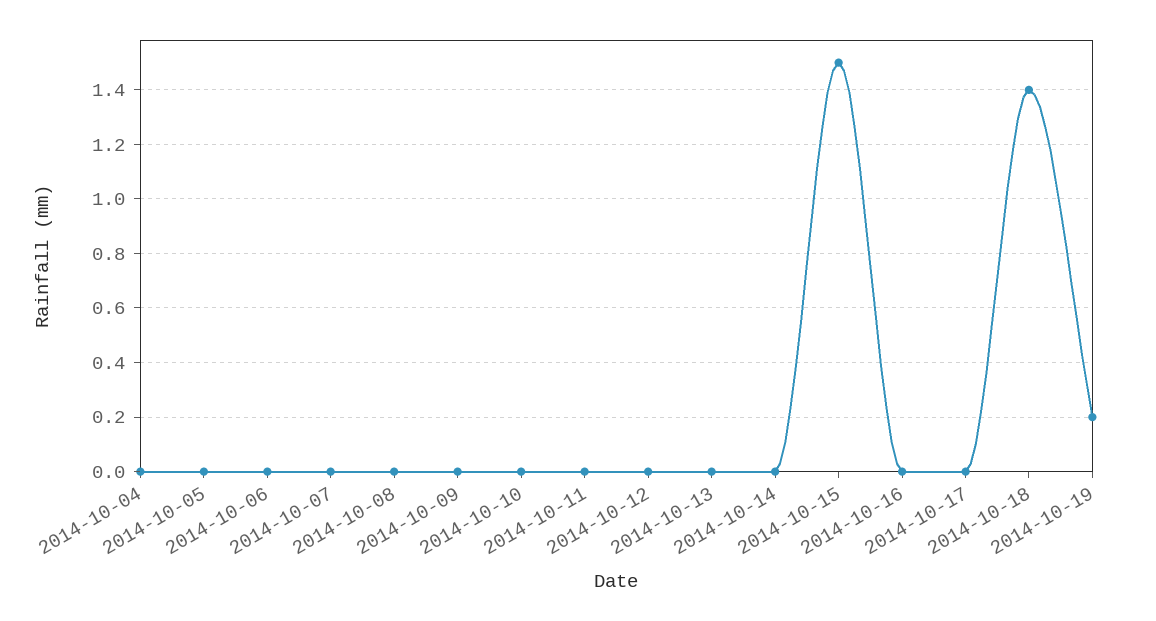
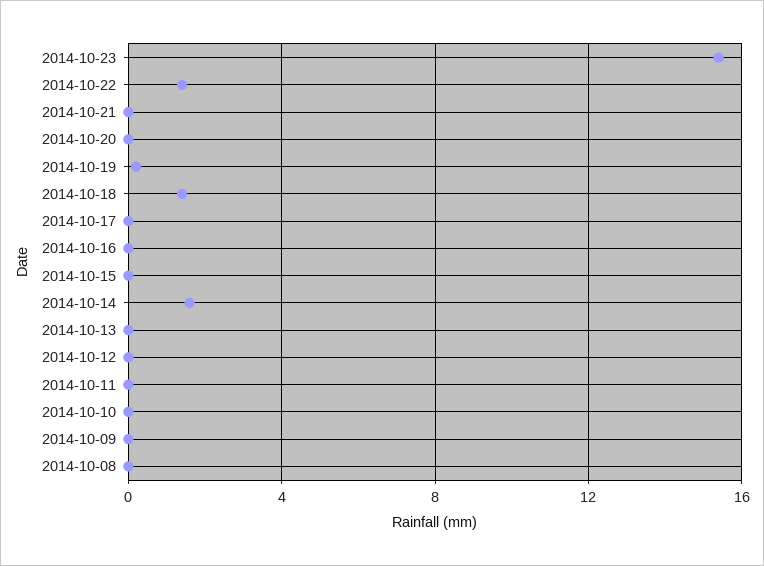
2014-10-04: 0 -> none
2014-10-05: 0 -> none
2014-10-06: 0 -> none
2014-10-07: 0 -> none
2014-10-14: 0 -> 1.5
2014-10-15: 1.5 -> 0
2014-10-23: none -> 15.5
2014-10-22: none -> 1.5
2014-10-21: none -> 0
2014-10-20: none -> 0

